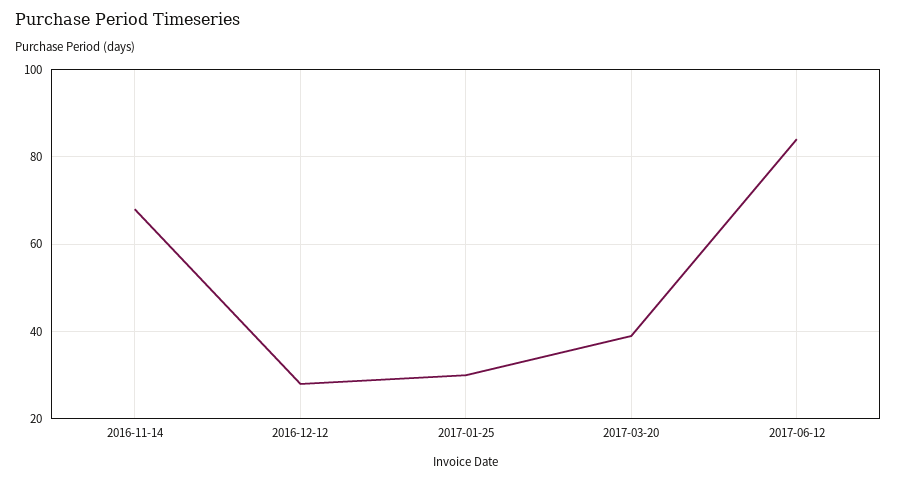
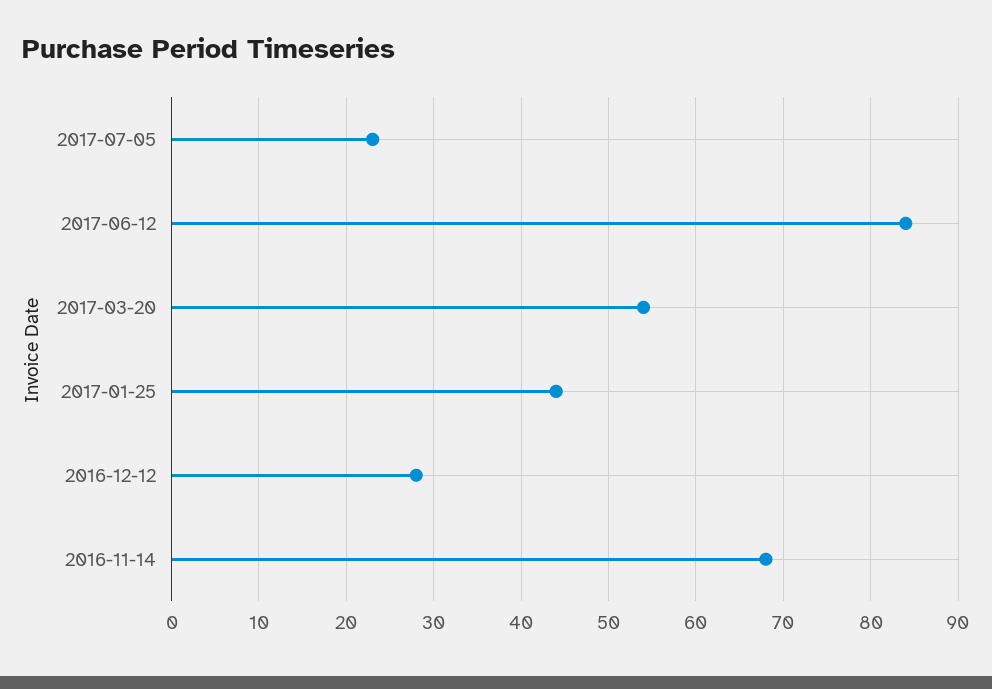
2017-01-25: 30 -> 44
2017-03-20: 40 -> 54
2017-07-05: none -> 23

